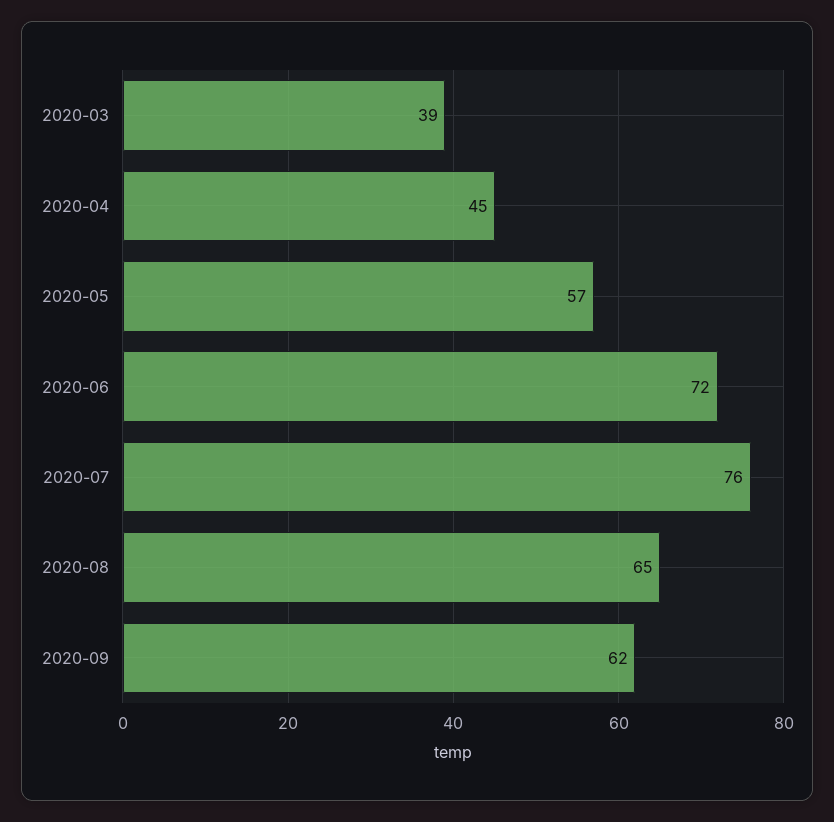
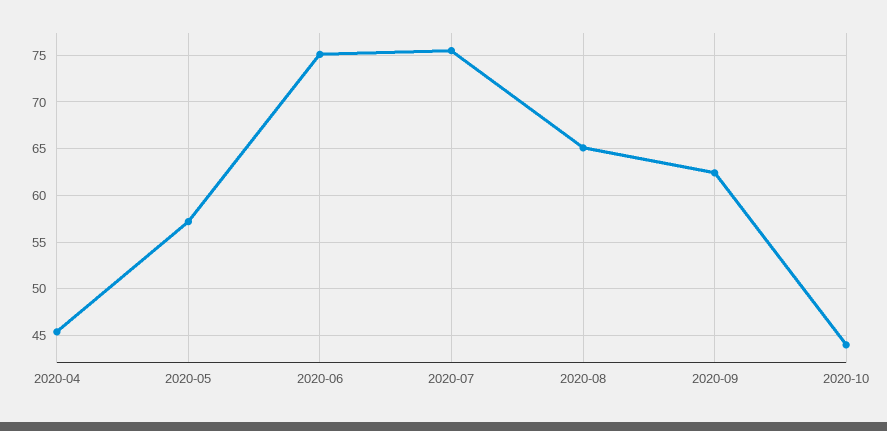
2020-03: 39 -> none
2020-06: 72 -> 75
2020-10: none -> 44

